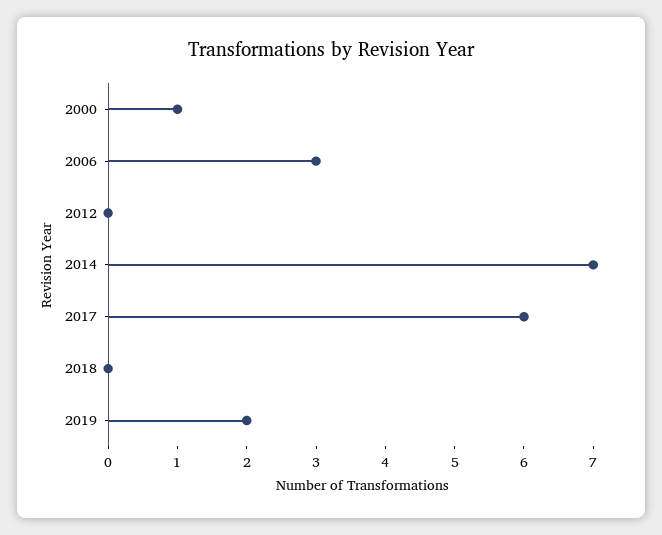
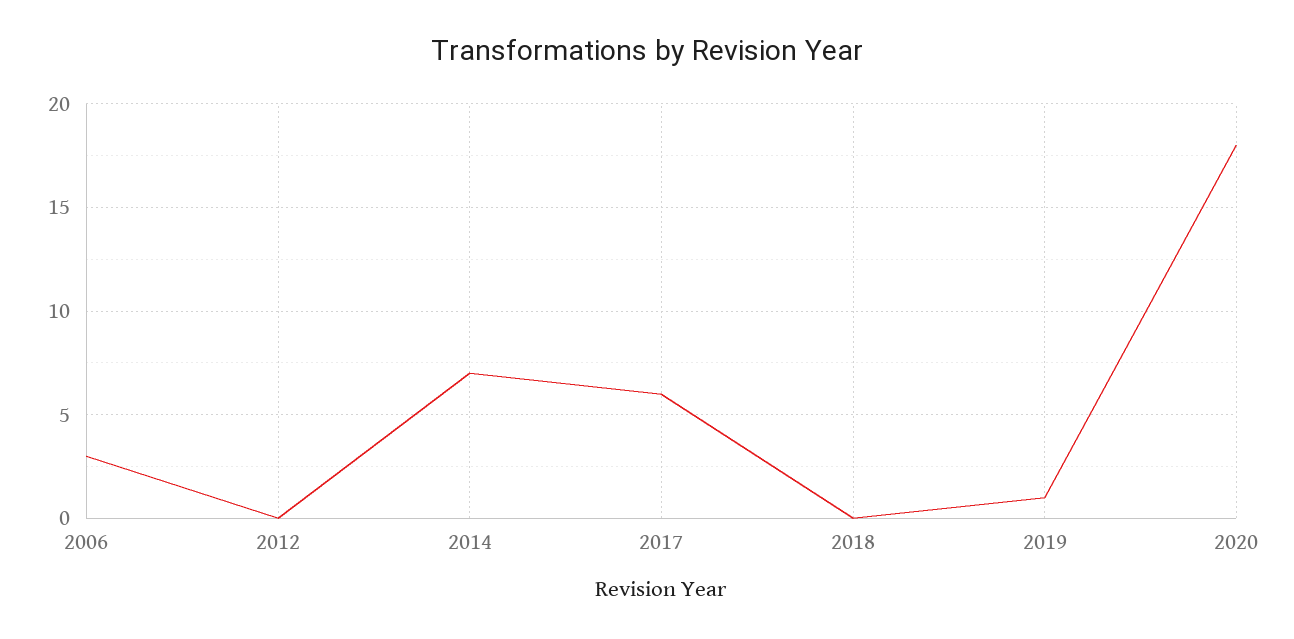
2000: 1 -> none
2019: 2 -> 1
2020: none -> 18

